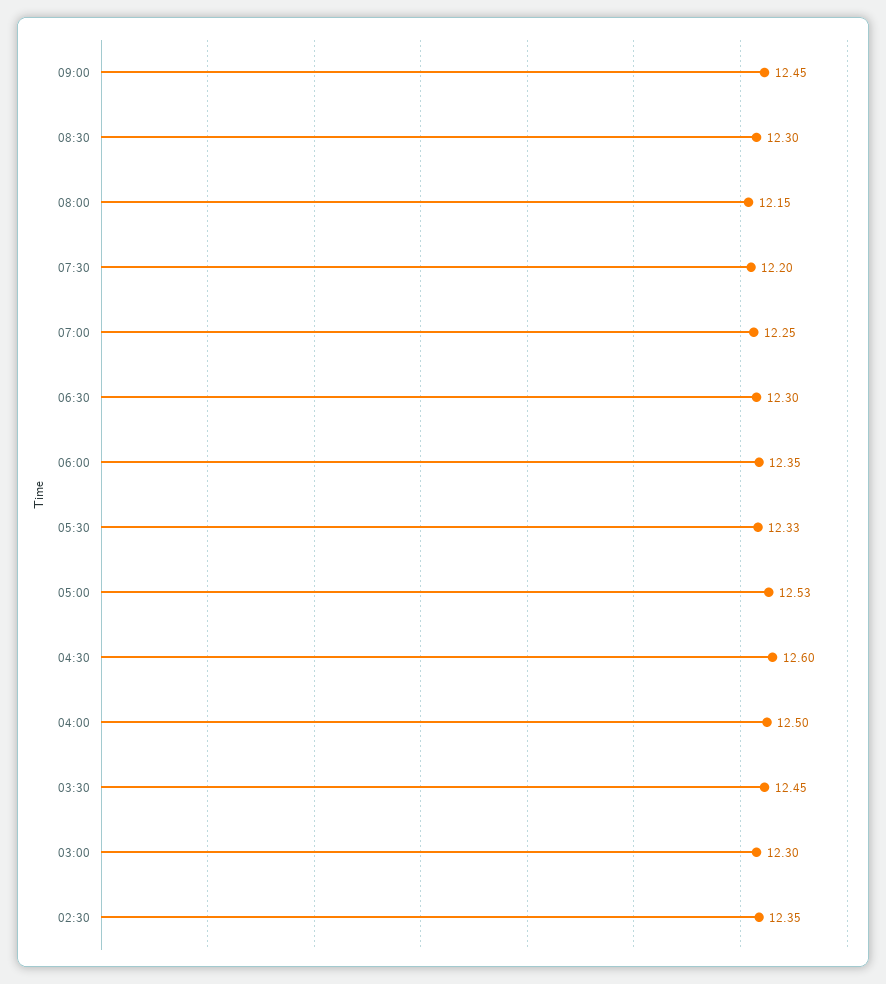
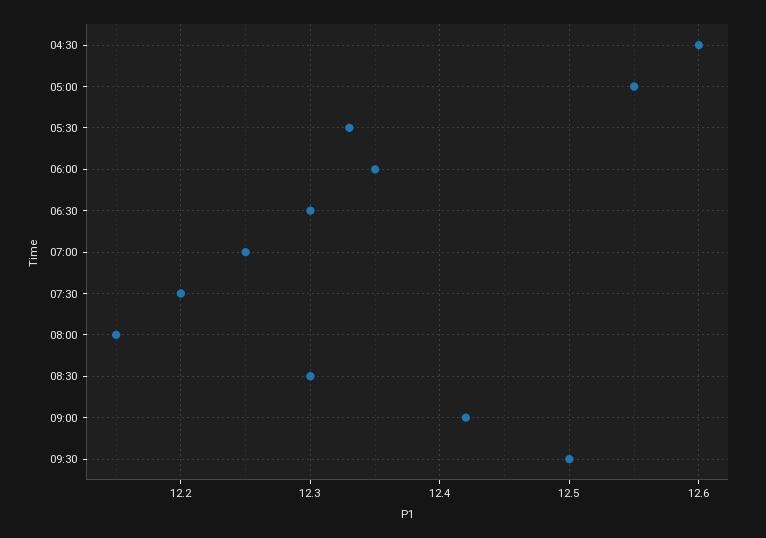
09:00: 12.45 -> 12.42
05:00: 12.53 -> 12.55
04:00: 12.5 -> none
03:30: 12.45 -> none
03:00: 12.3 -> none
02:30: 12.35 -> none
09:30: none -> 12.5

